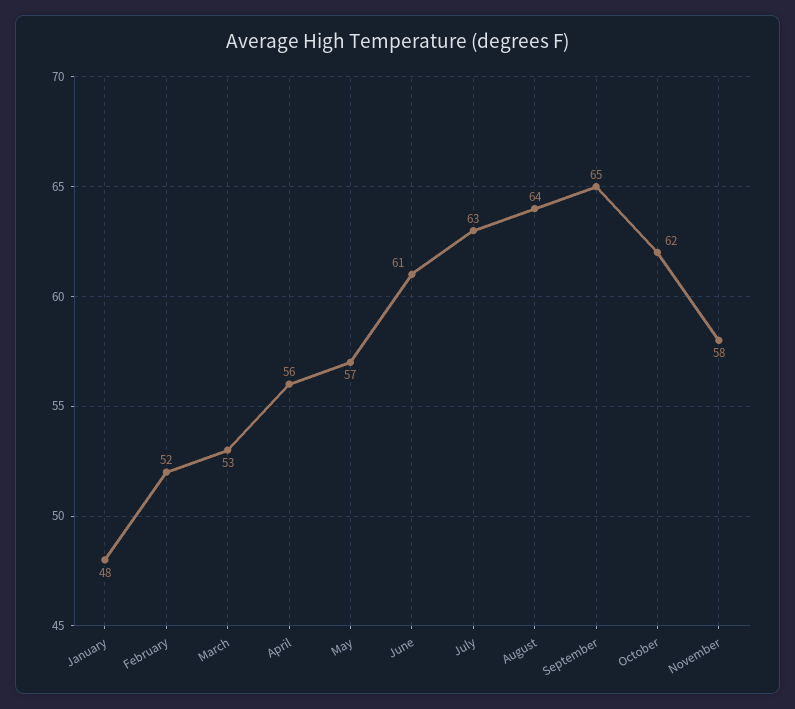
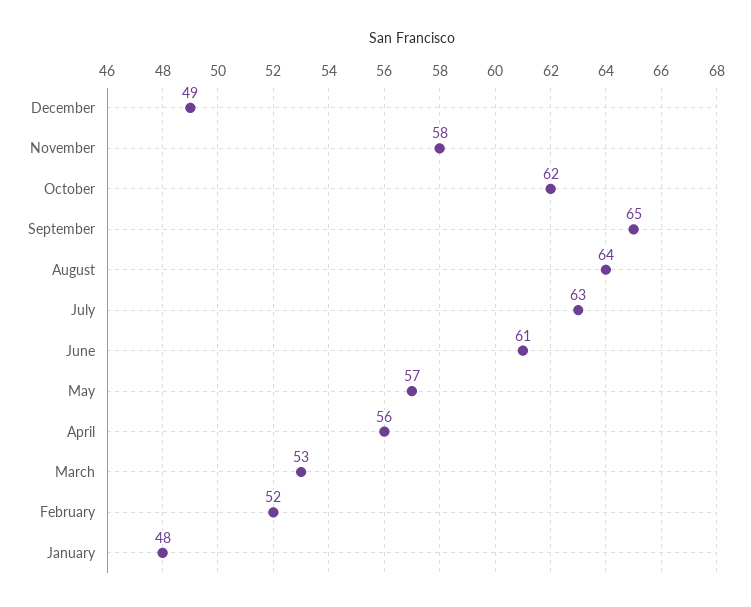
December: none -> 49

